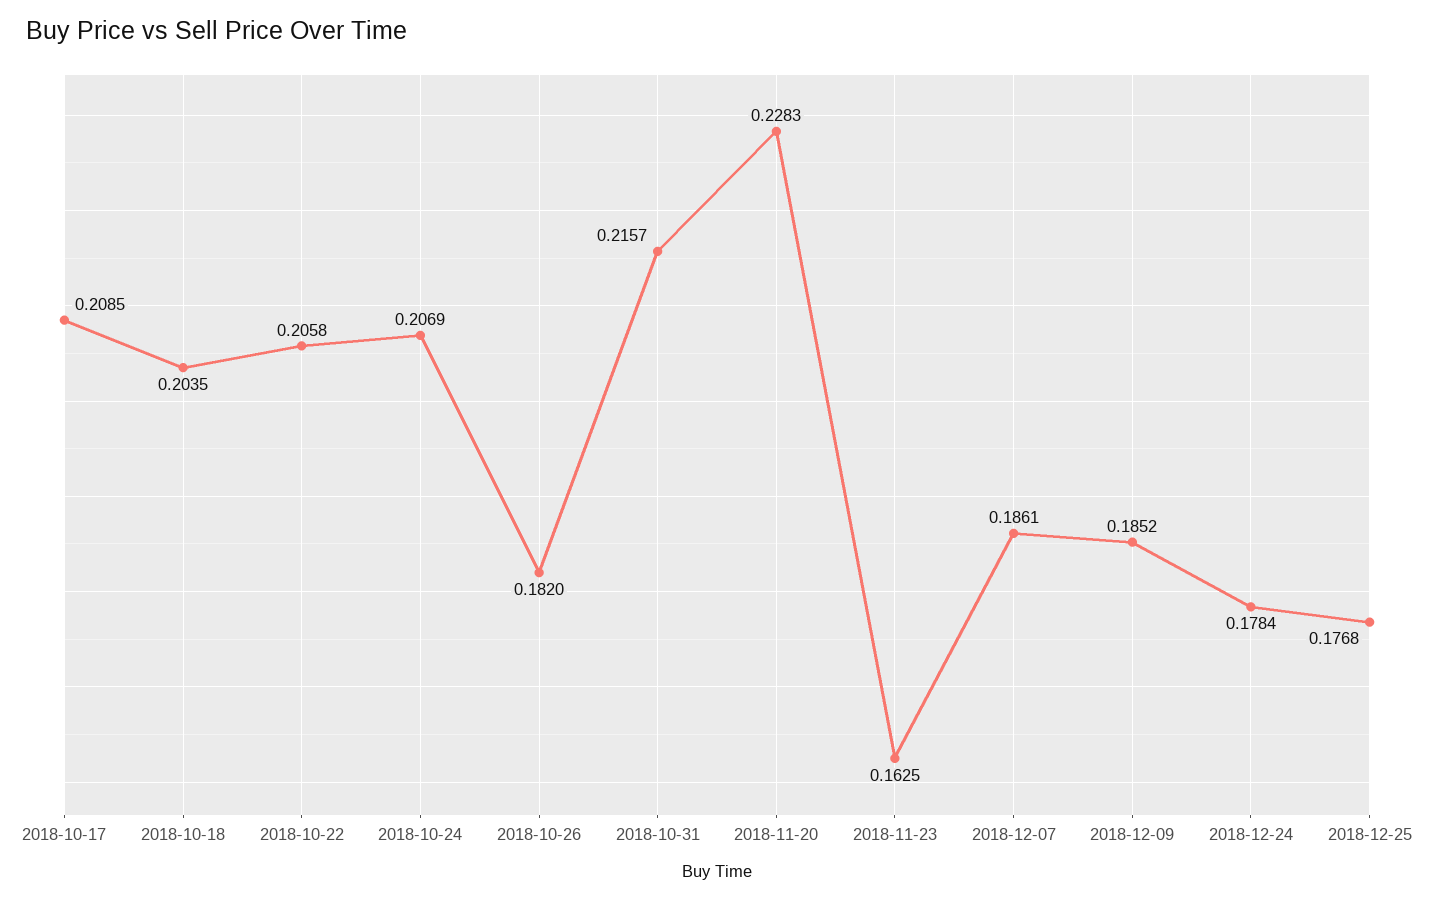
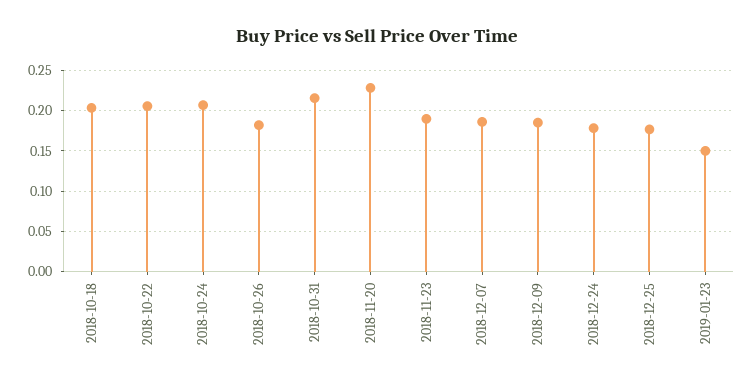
2018-10-17: 0.2085 -> none
2018-11-23: 0.1625 -> 0.19
2019-01-23: none -> 0.15

